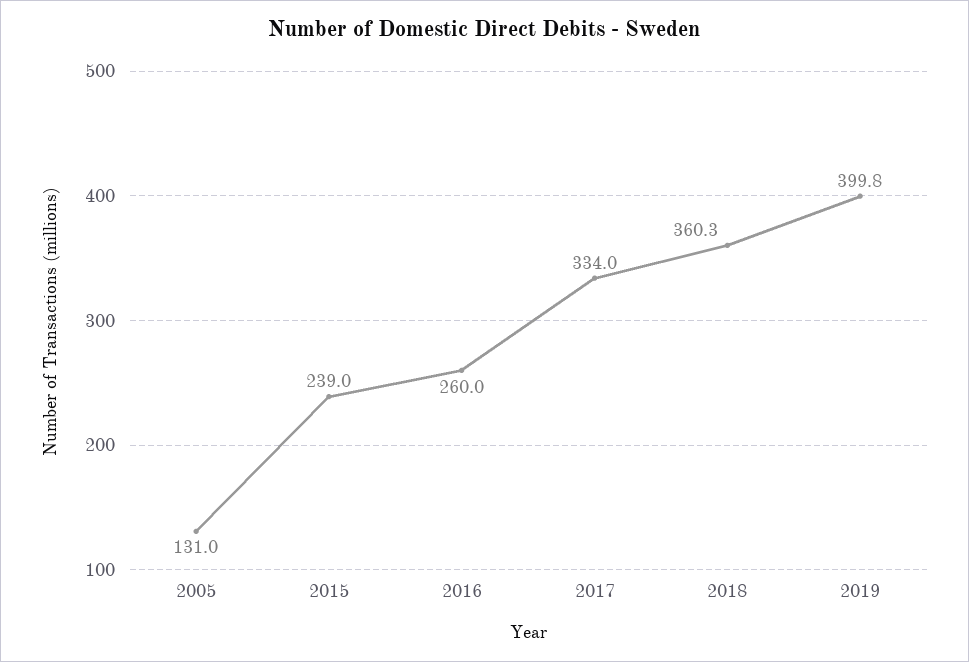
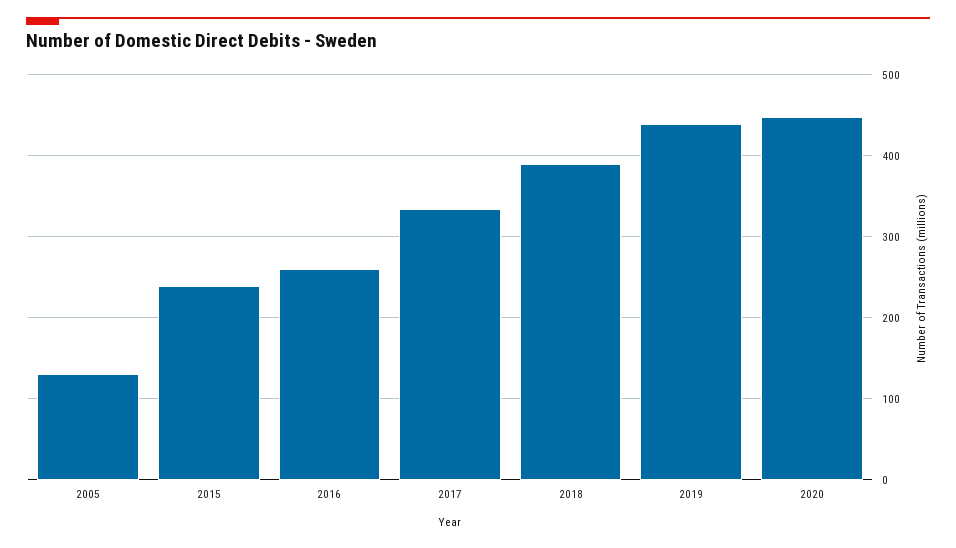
2018: 360.3 -> 390
2019: 399.8 -> 440
2020: none -> 450

